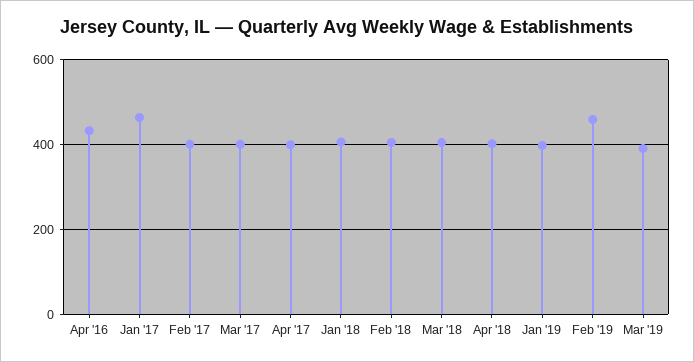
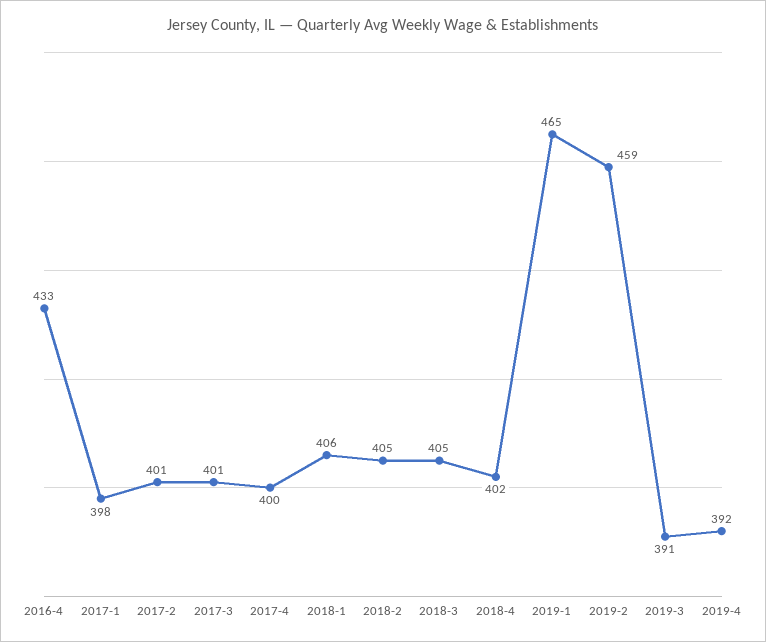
Jan '17: 460 -> 398
Jan '19: 400 -> 465
2019-4: none -> 392

